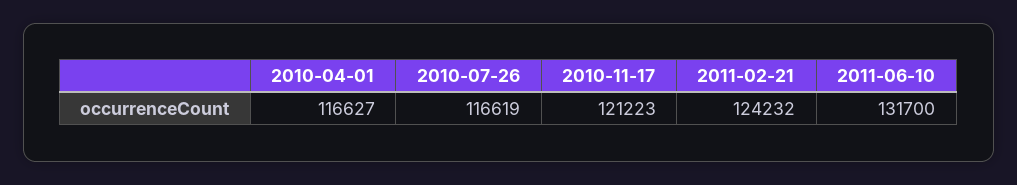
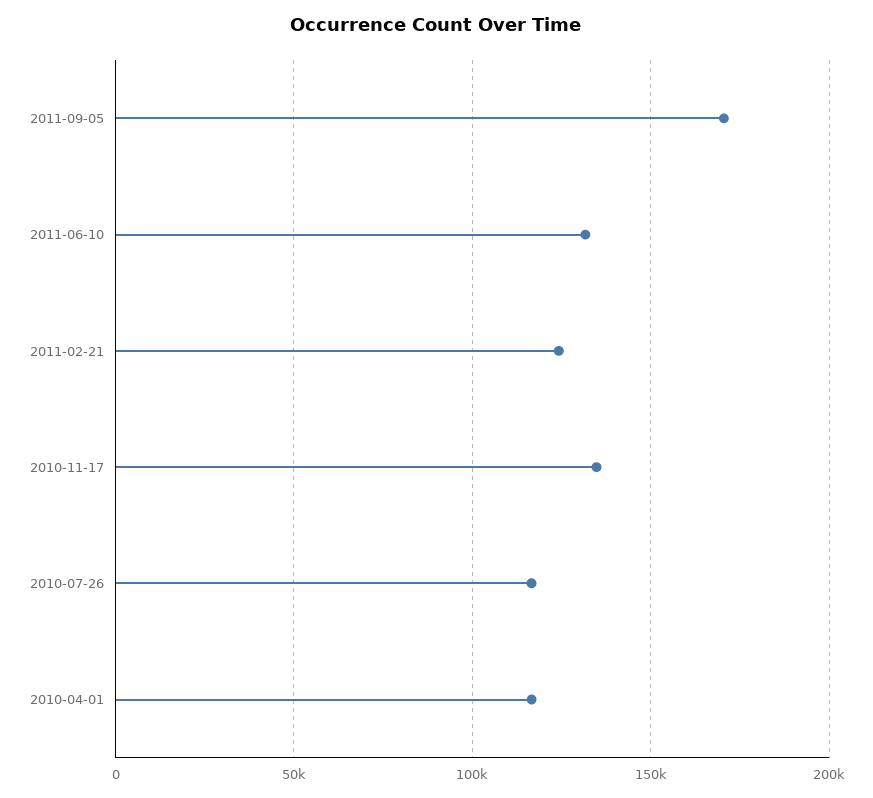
2010-11-17: 121223 -> 135000
2011-09-05: none -> 170000

